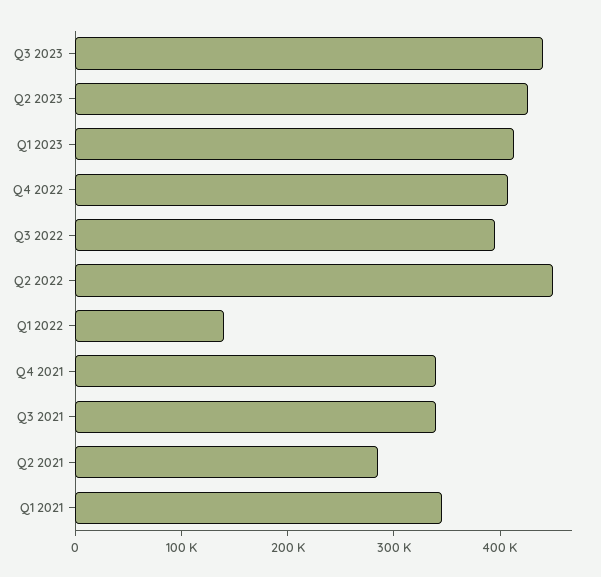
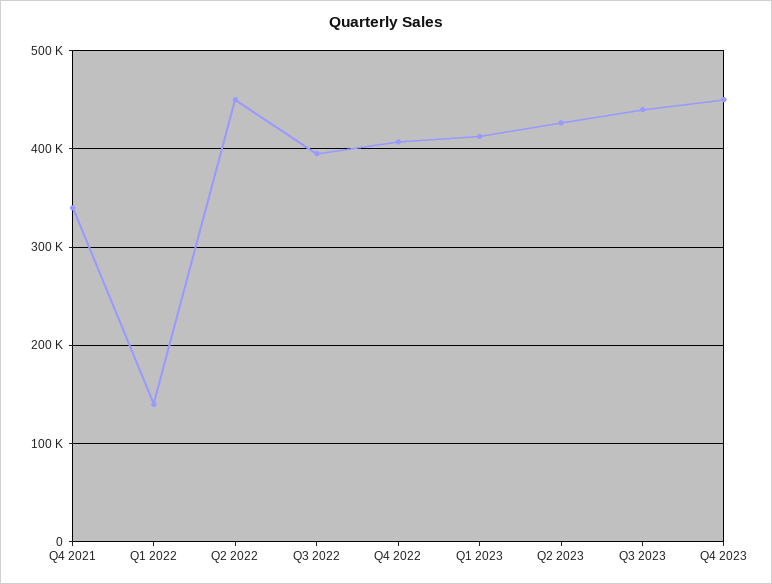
Q3 2021: 340000 -> none
Q2 2021: 280000 -> none
Q1 2021: 340000 -> none
Q4 2023: none -> 450000

